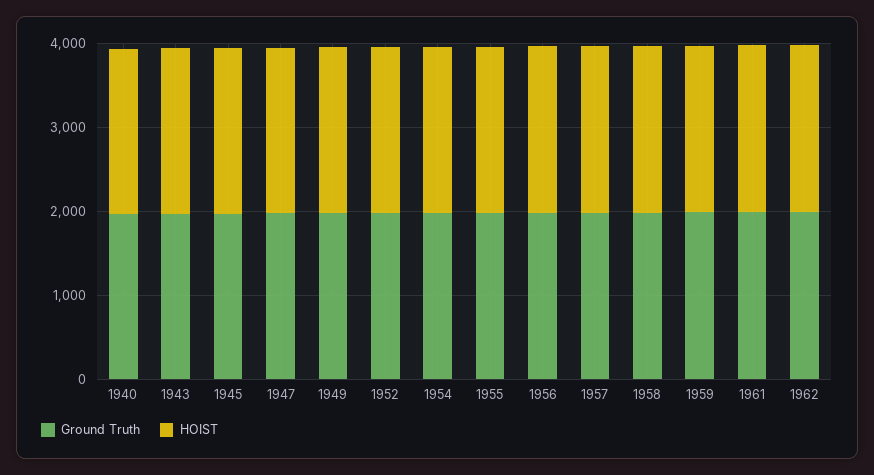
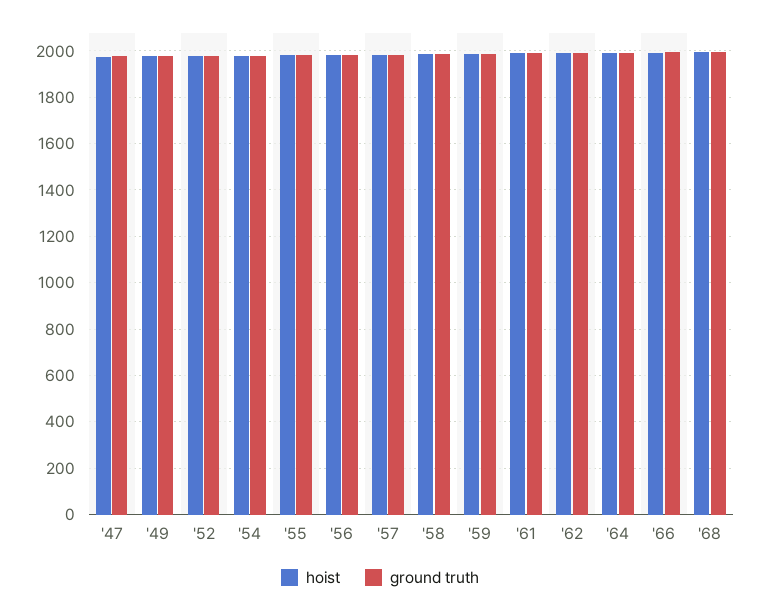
Ground Truth, 1940: 2000 -> none
HOIST, 1940: 2000 -> none
Ground Truth, 1943: 2000 -> none
HOIST, 1943: 2000 -> none
Ground Truth, 1945: 2000 -> none
HOIST, 1945: 2000 -> none
HOIST, '64: none -> 2000
Ground Truth, '64: none -> 2000
HOIST, '66: none -> 2000
Ground Truth, '66: none -> 2000
HOIST, '68: none -> 2000
Ground Truth, '68: none -> 2000

